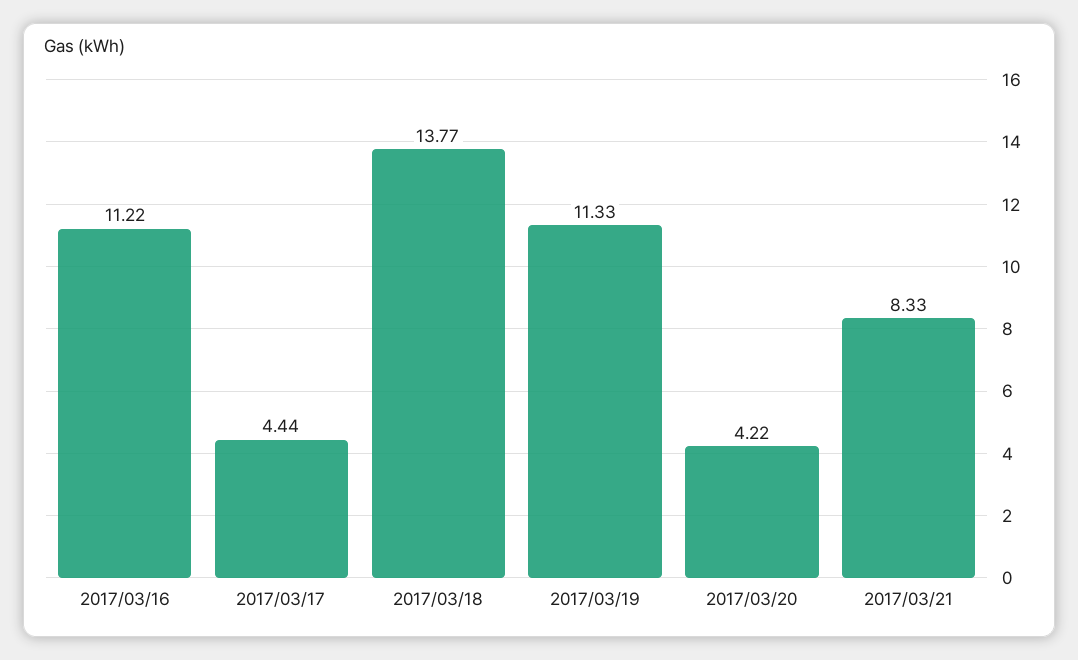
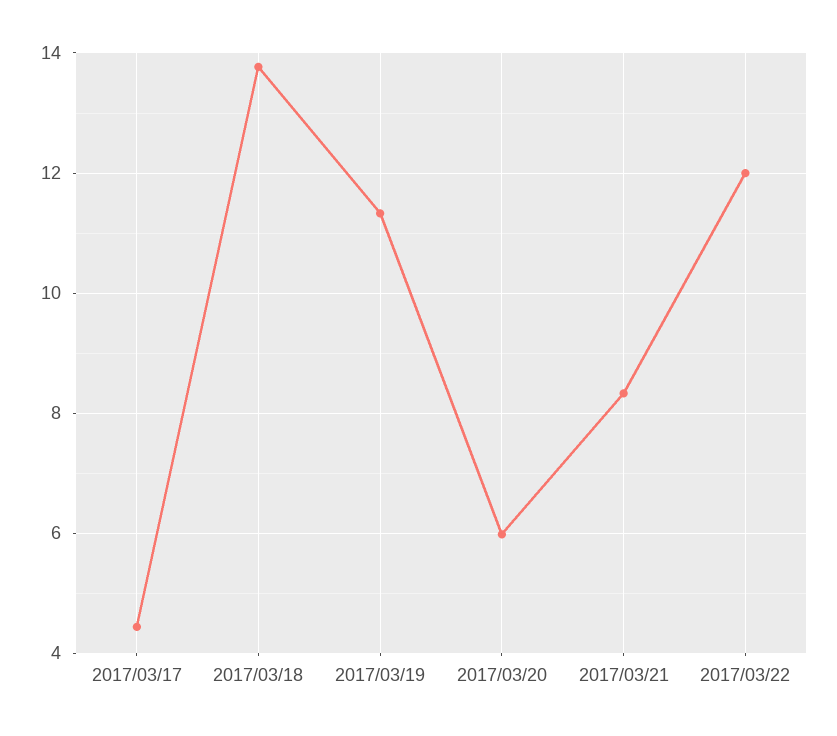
2017/03/16: 11.22 -> none
2017/03/20: 4.22 -> 6
2017/03/22: none -> 12

